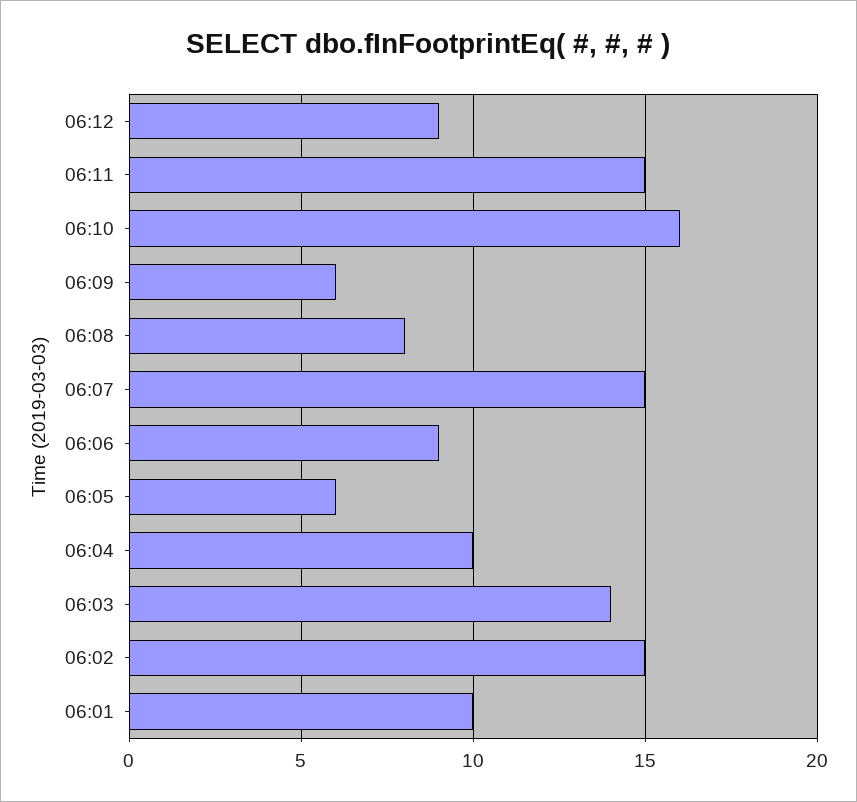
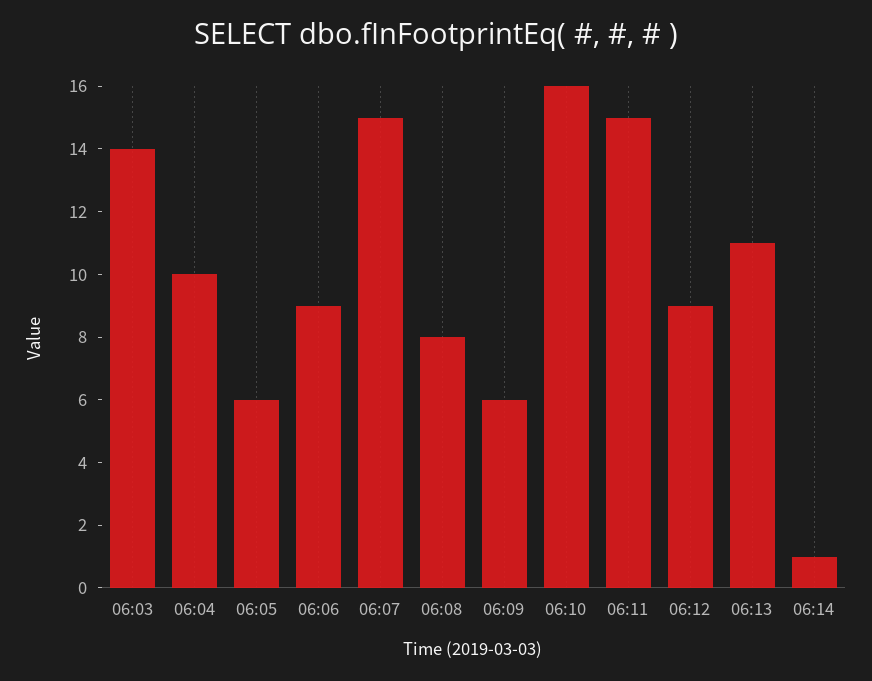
06:02: 15 -> none
06:01: 10 -> none
06:13: none -> 11
06:14: none -> 1

